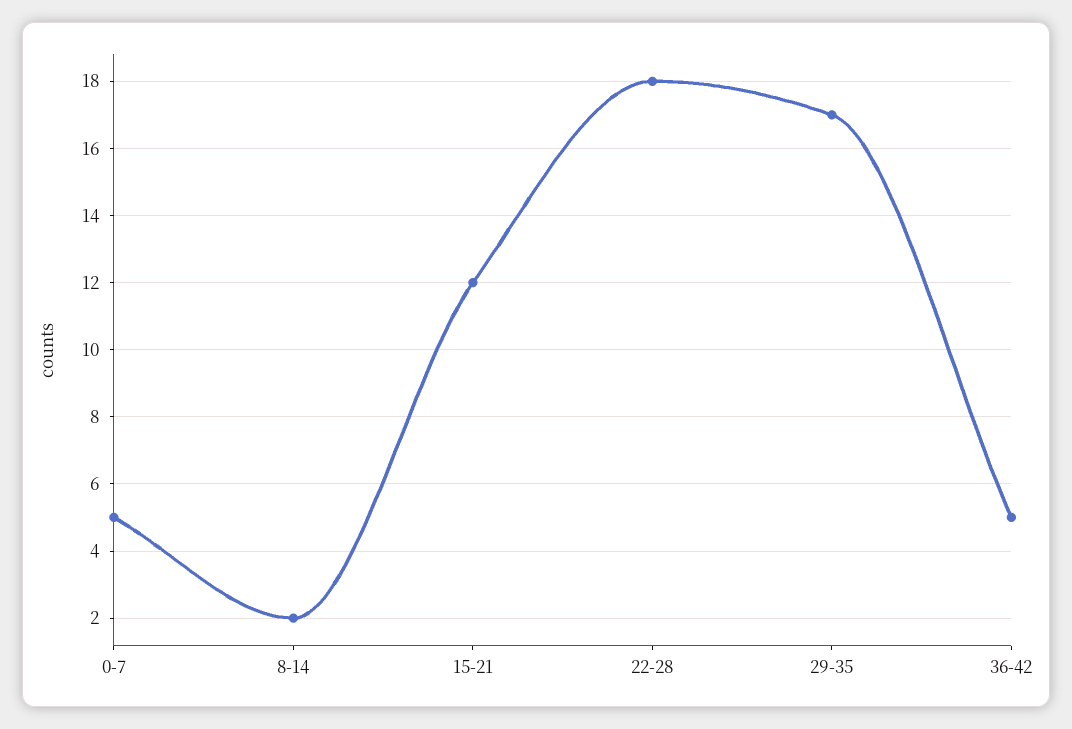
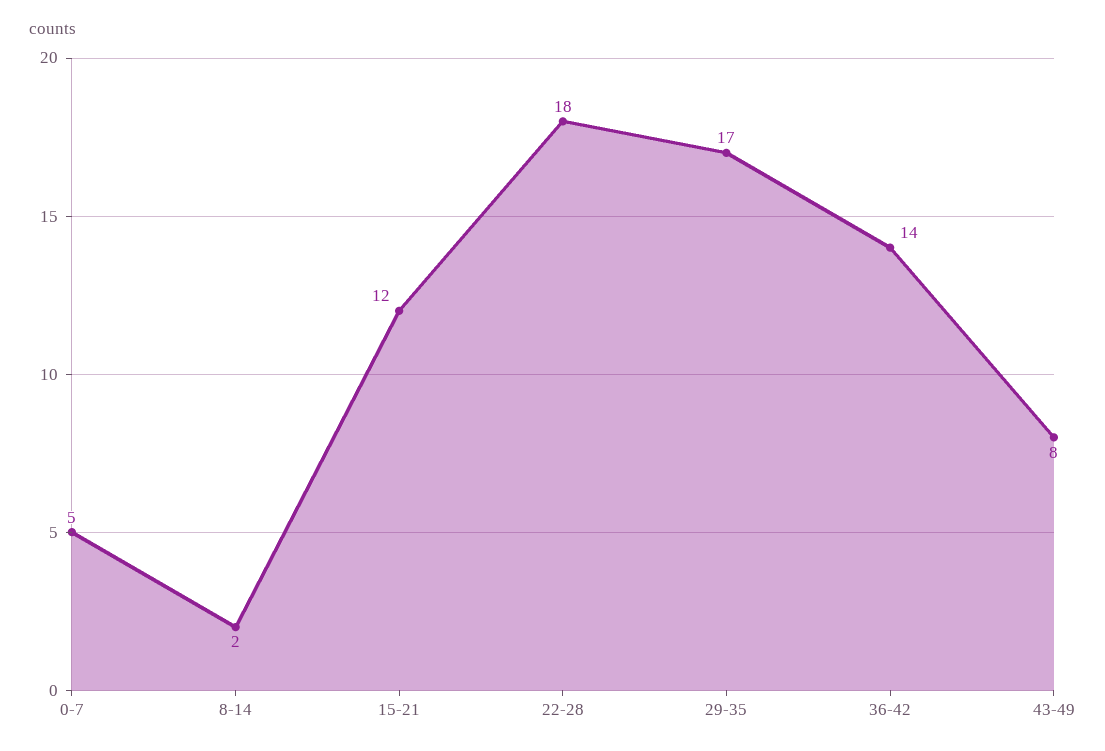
36-42: 5 -> 14
43-49: none -> 8

